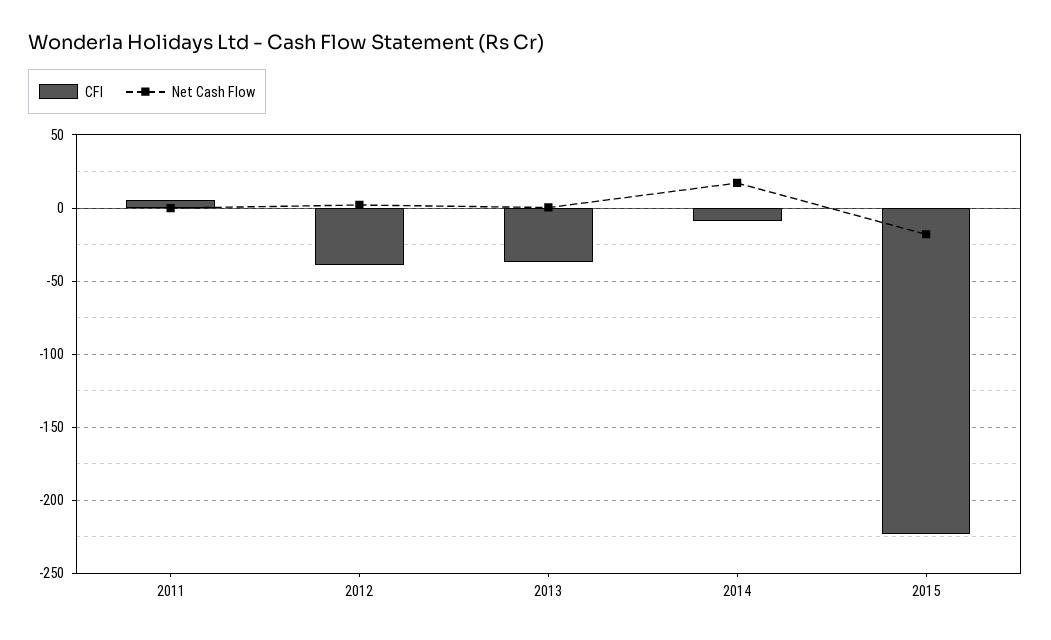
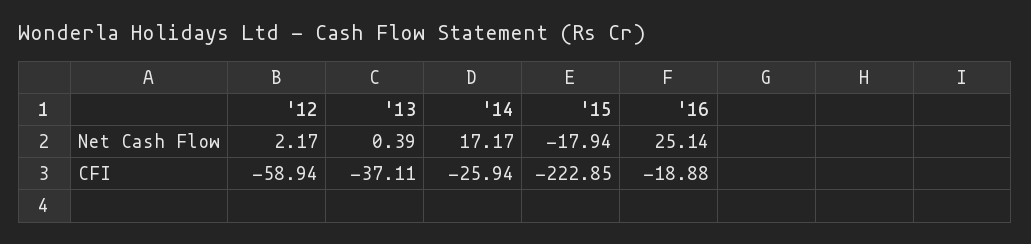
CFI, 2011: 5 -> none
Net Cash Flow, 2011: 0 -> none
CFI, 2012: -40 -> -58.94
CFI, 2014: -10 -> -25.94
Net Cash Flow, '16: none -> 25.14
CFI, '16: none -> -18.88

